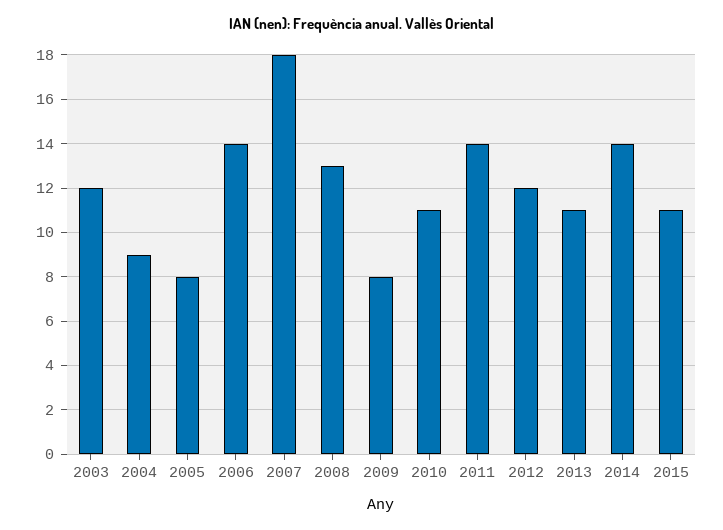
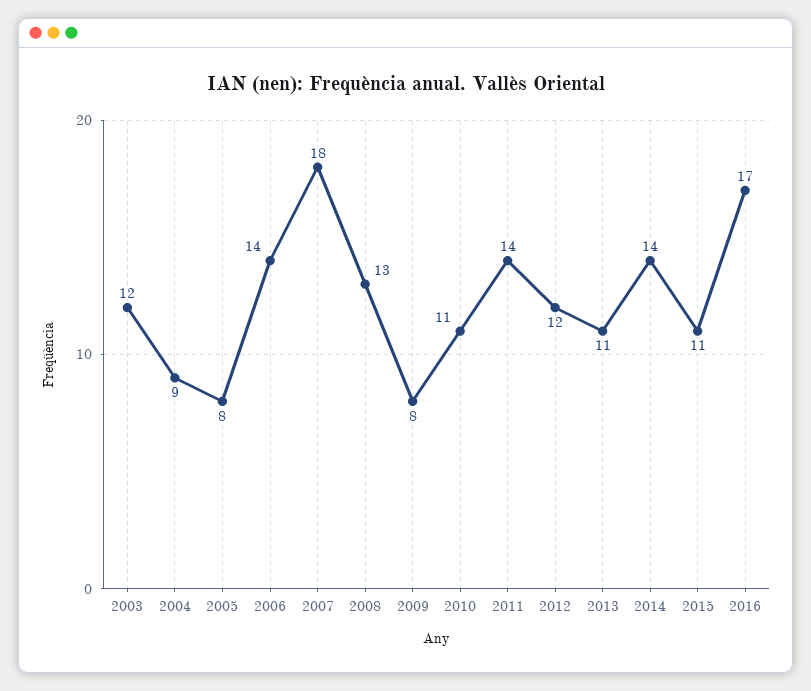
2016: none -> 17

